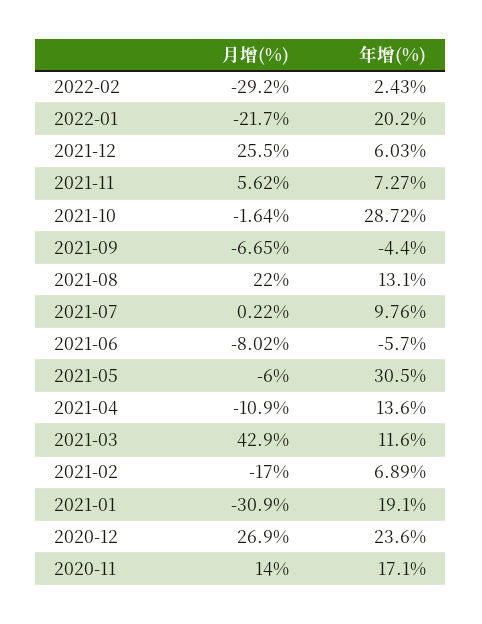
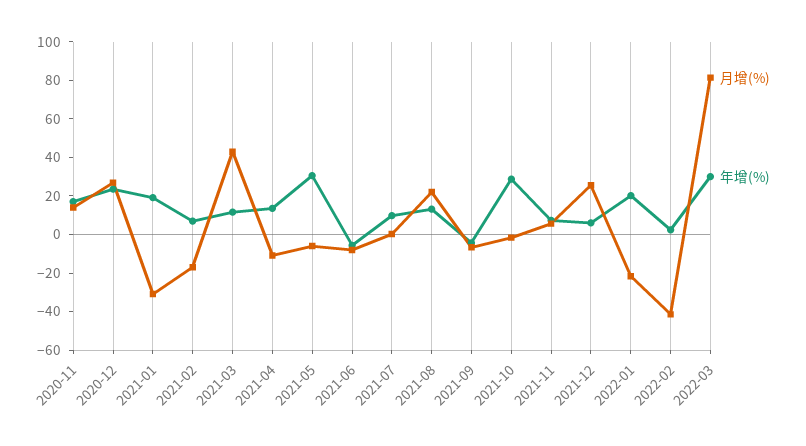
月增(%), 2022-02: -29.2 -> -40
月增(%), 2022-03: none -> 80
年增(%), 2022-03: none -> 30

